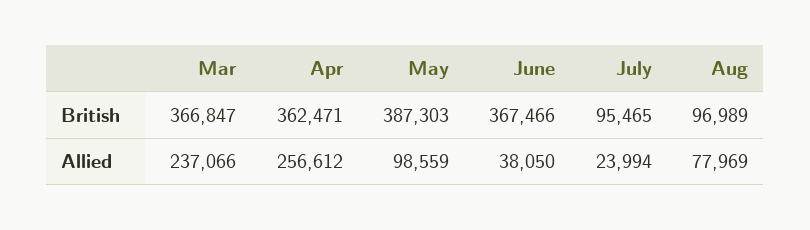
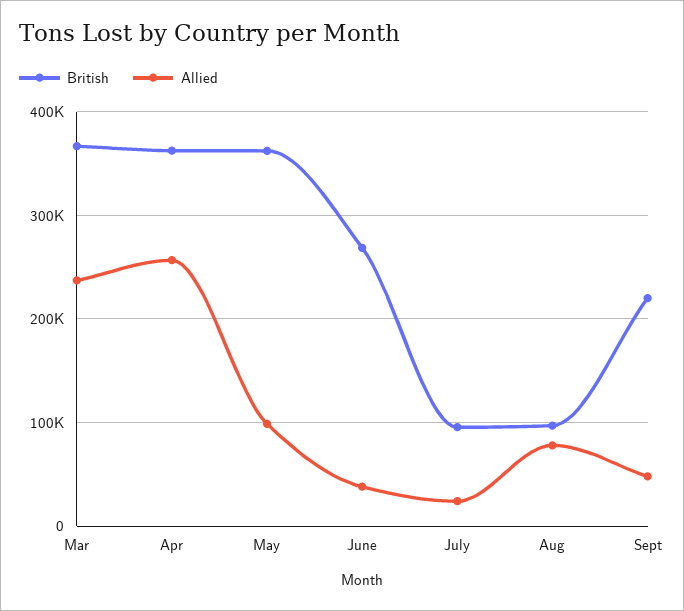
British, May: 387303 -> 360000
British, June: 367466 -> 270000
British, Sept: none -> 220000
Allied, Sept: none -> 50000

